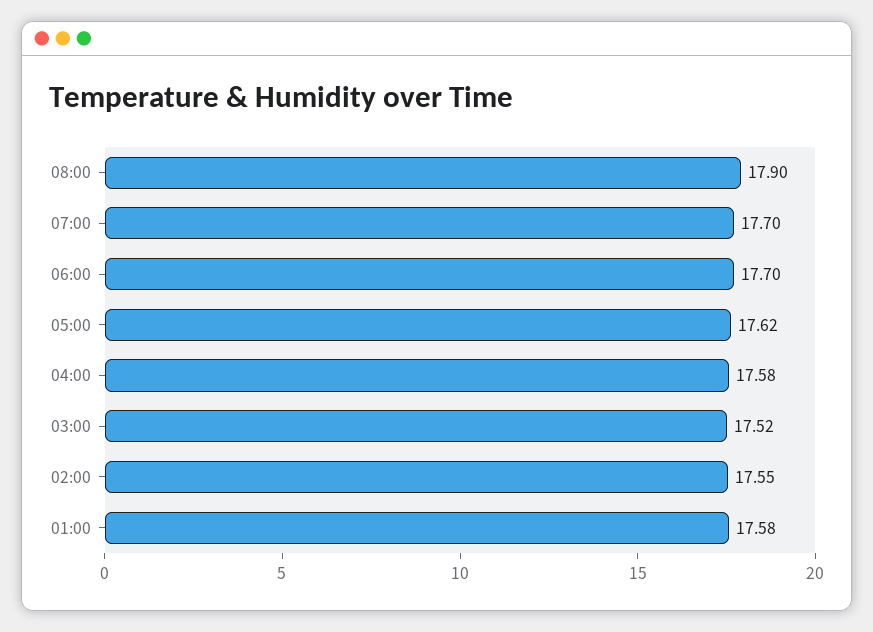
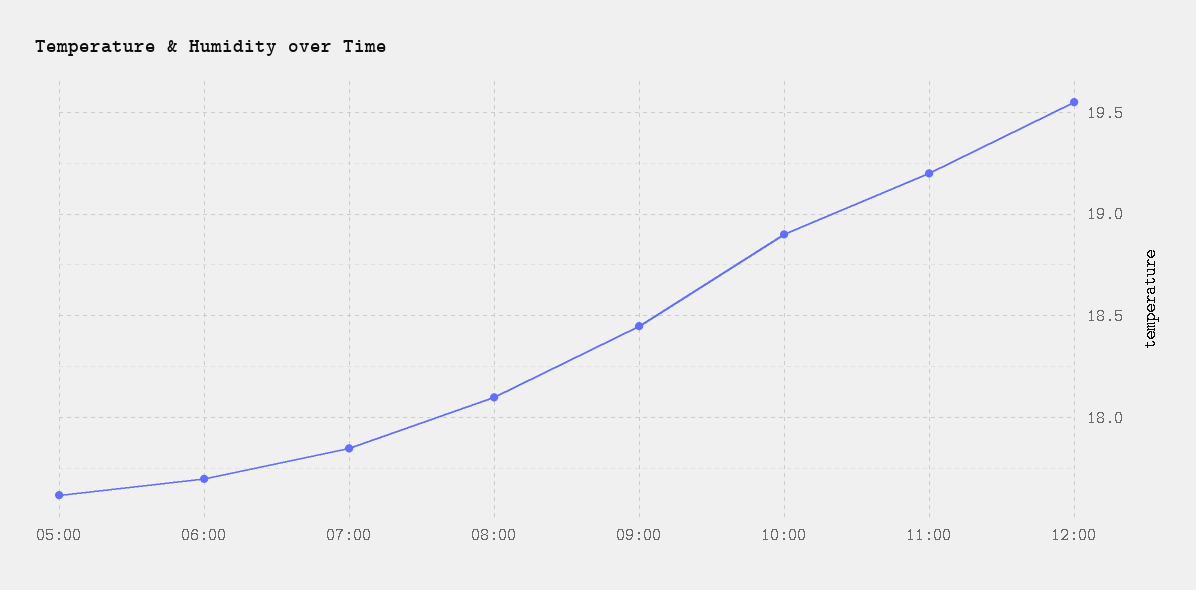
08:00: 17.9 -> 18.1
07:00: 17.7 -> 17.85
04:00: 17.58 -> none
03:00: 17.52 -> none
02:00: 17.55 -> none
01:00: 17.58 -> none
09:00: none -> 18.45
10:00: none -> 18.9
11:00: none -> 19.2
12:00: none -> 19.55

